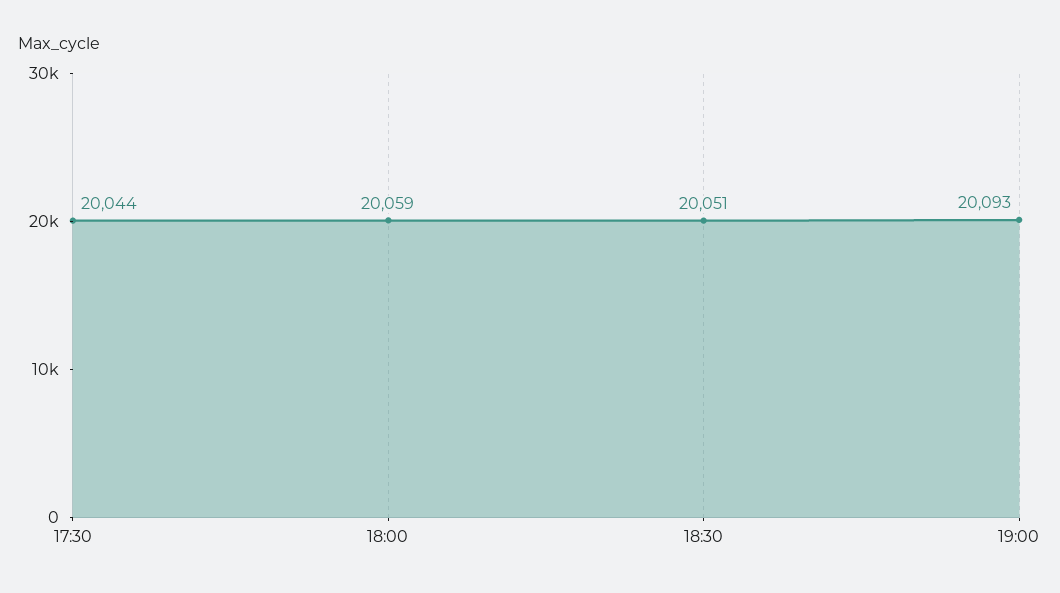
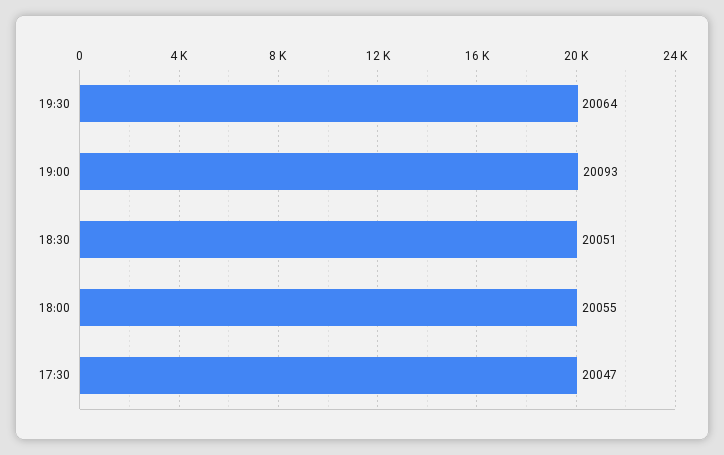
17:30: 20044 -> 20047
18:00: 20059 -> 20055
19:30: none -> 20064

